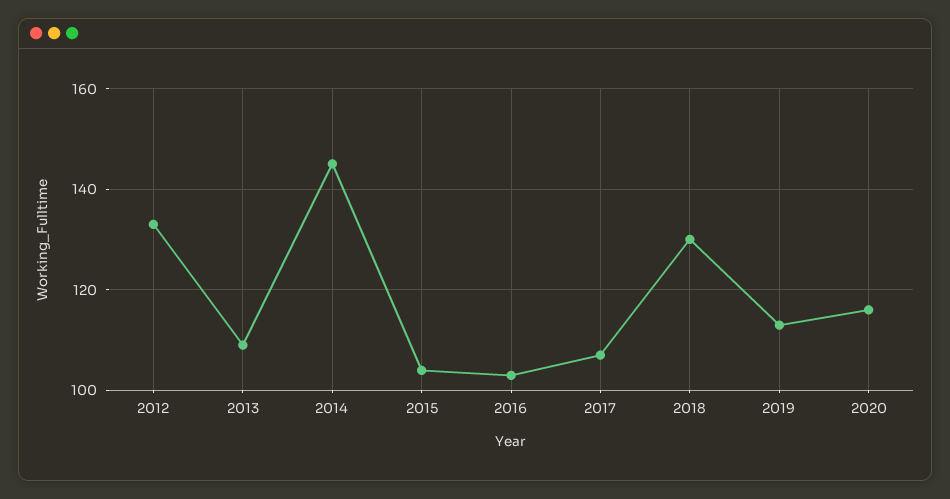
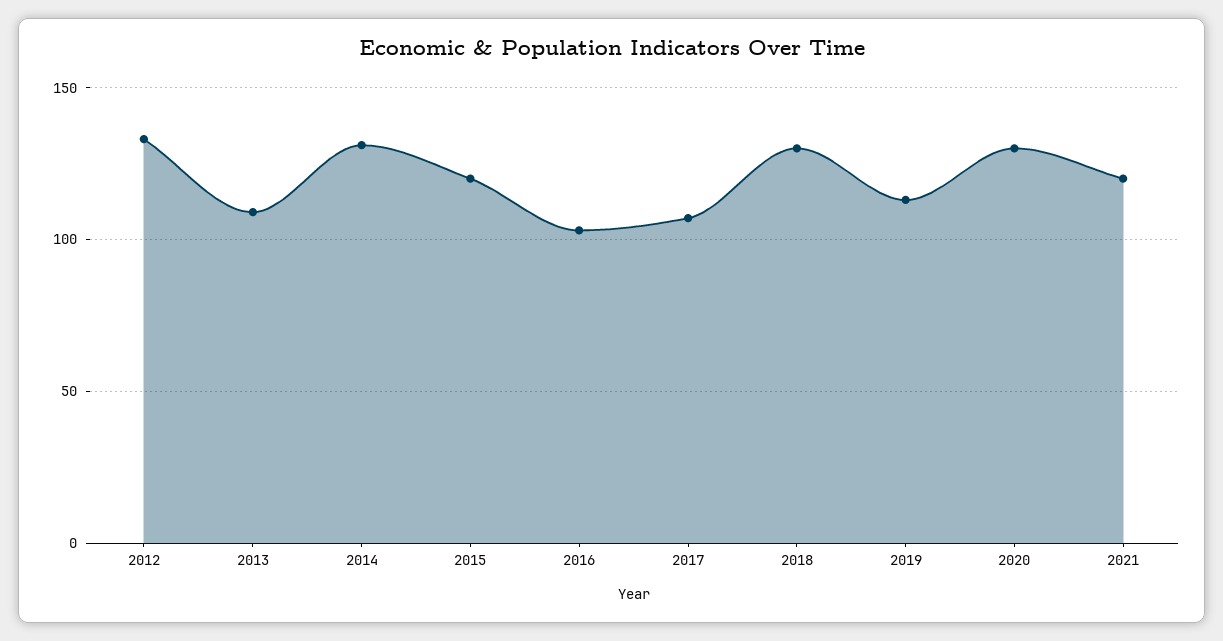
2014: 145 -> 130
2015: 105 -> 120
2020: 115 -> 130
2021: none -> 120

